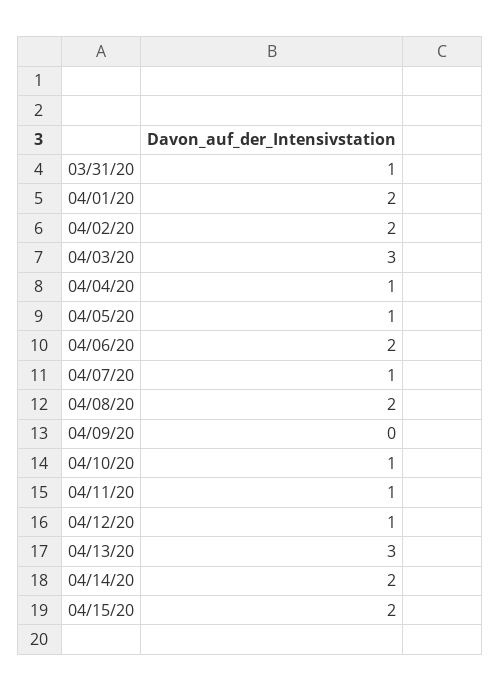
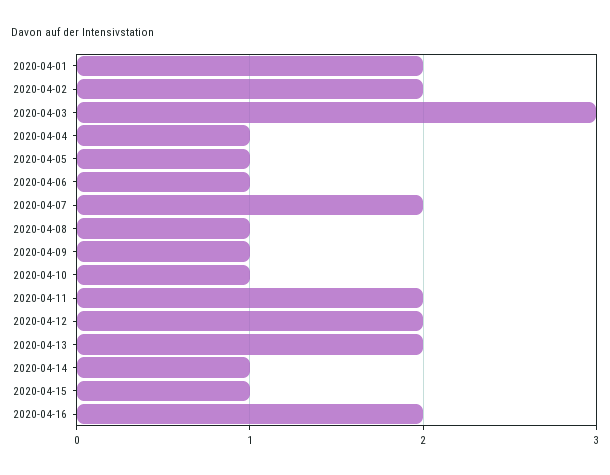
03/31/20: 1 -> none
04/06/20: 2 -> 1
04/07/20: 1 -> 2
04/08/20: 2 -> 1
04/09/20: 0 -> 1
04/11/20: 1 -> 2
04/12/20: 1 -> 2
04/13/20: 3 -> 2
04/14/20: 2 -> 1
04/15/20: 2 -> 1
2020-04-16: none -> 2

